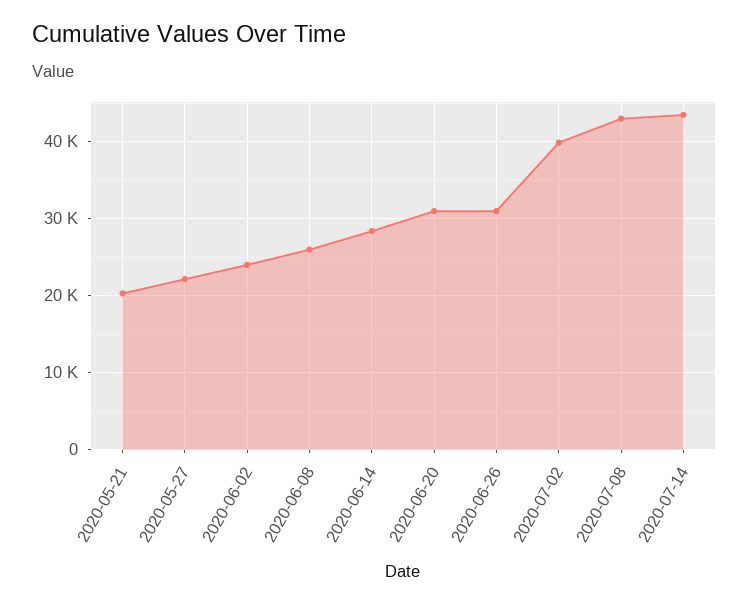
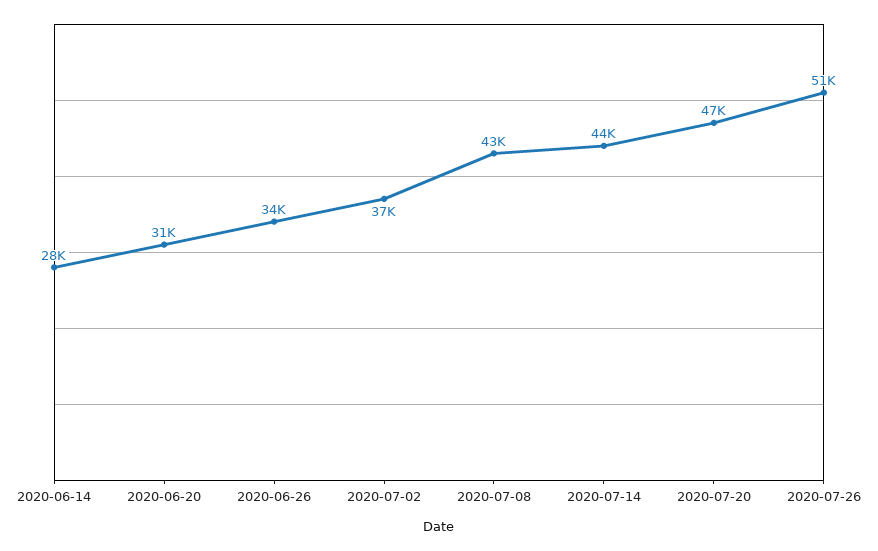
2020-05-21: 20000 -> none
2020-05-27: 22000 -> none
2020-06-02: 24000 -> none
2020-06-08: 26000 -> none
2020-06-26: 31000 -> 34000
2020-07-02: 40000 -> 37000
2020-07-20: none -> 47000
2020-07-26: none -> 51000

